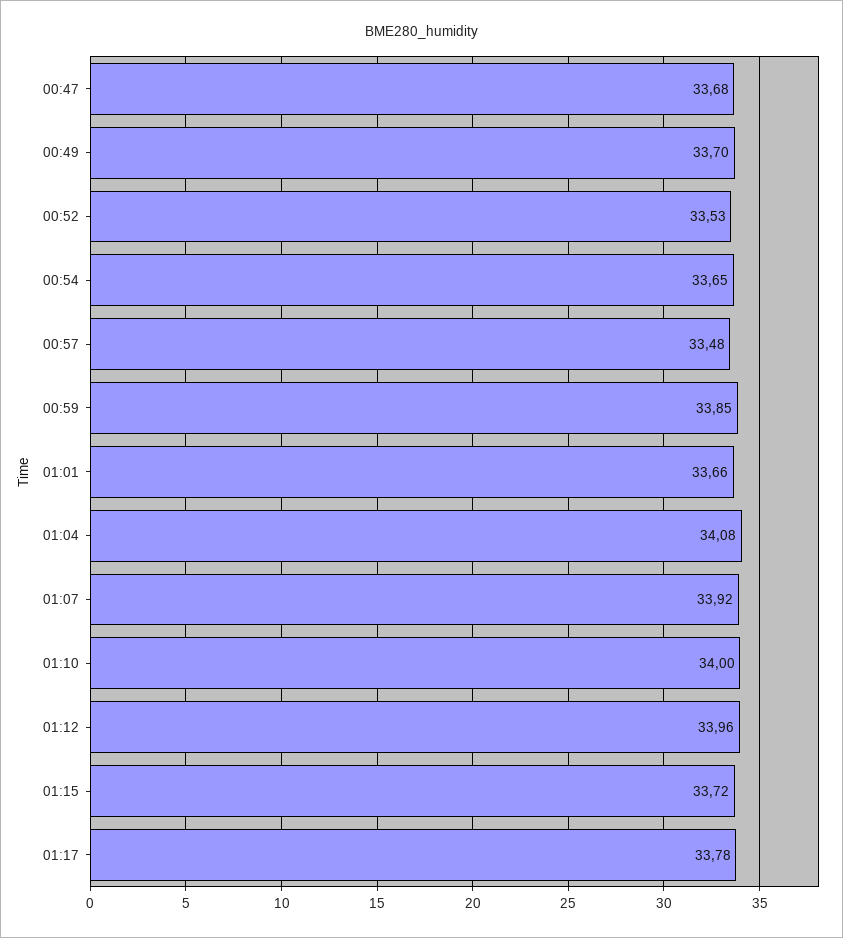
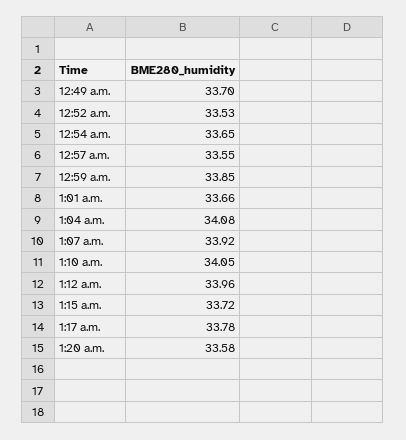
00:47: 33.68 -> none
00:57: 33.48 -> 33.55
01:10: 34 -> 34.05
1:20 a.m.: none -> 33.58

